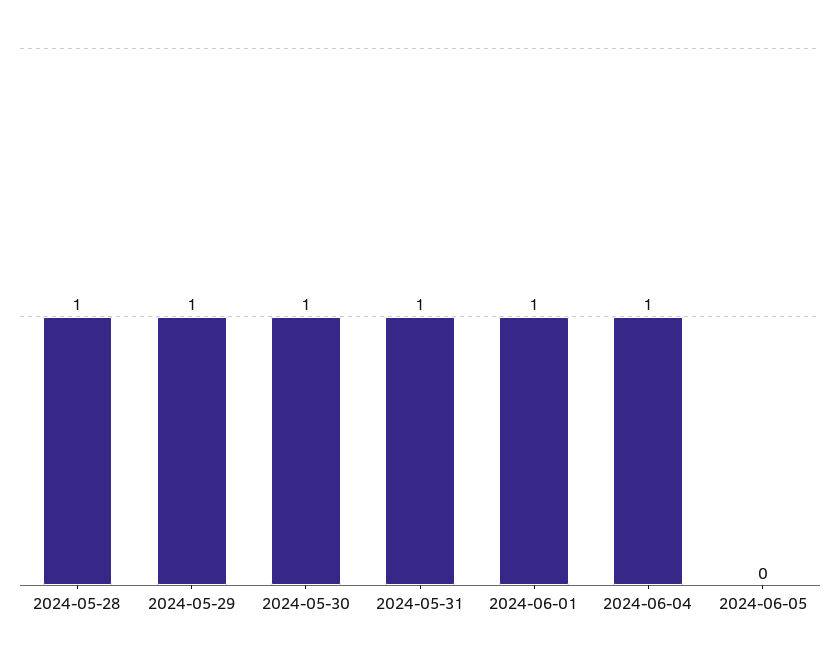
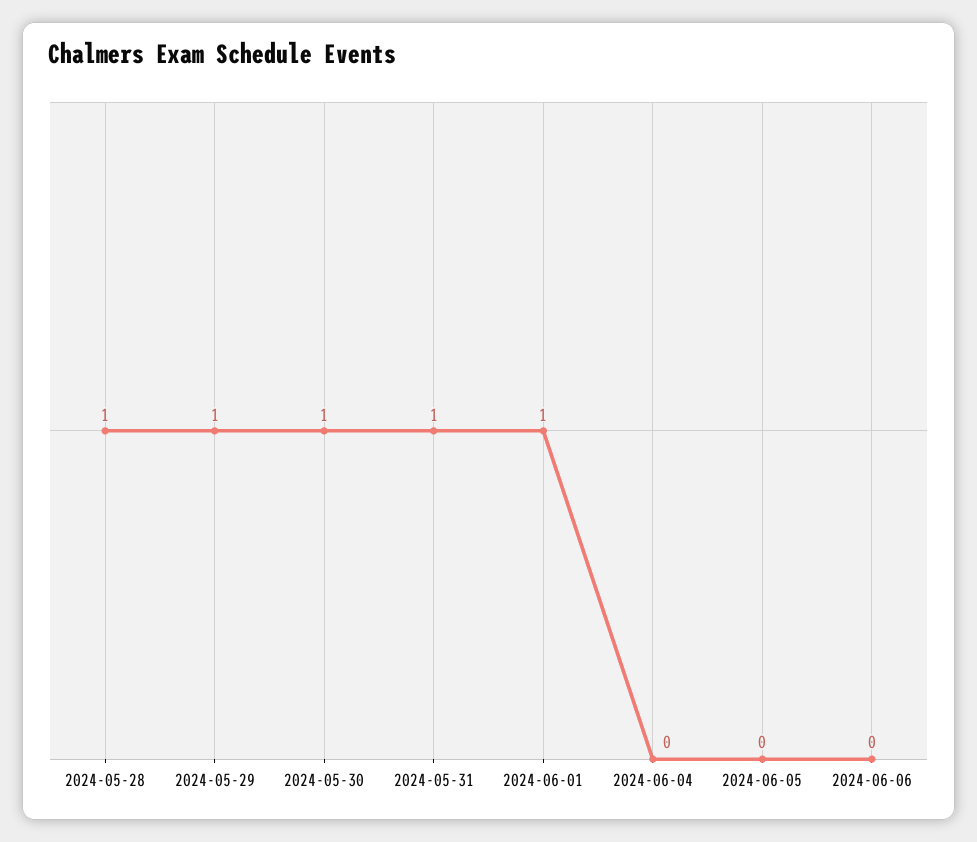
2024-06-04: 1 -> 0
2024-06-06: none -> 0

